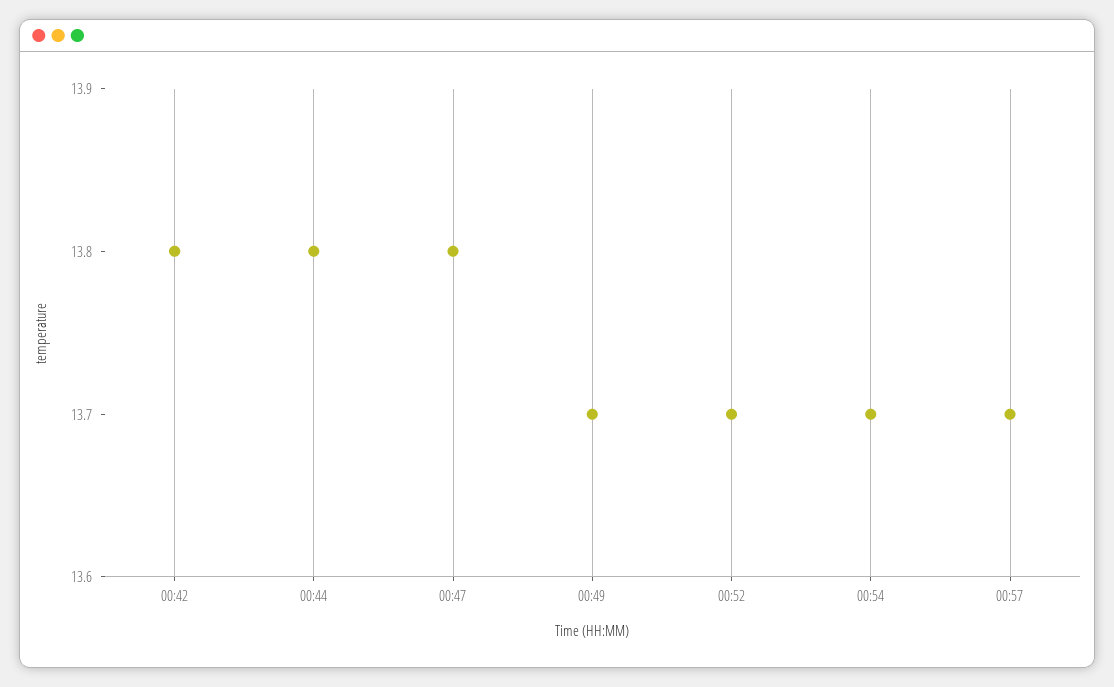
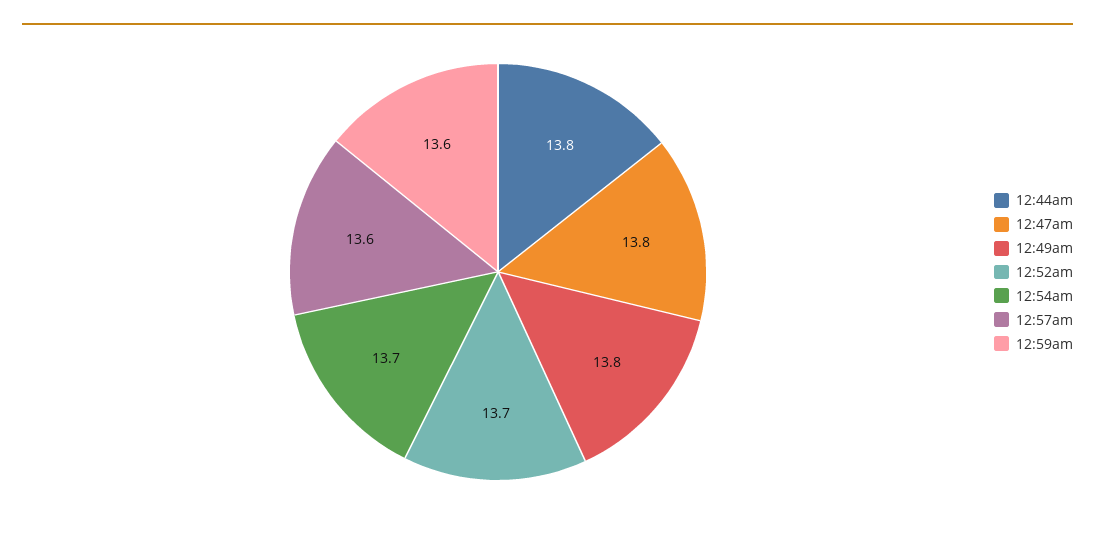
00:42: 13.8 -> none
00:49: 13.7 -> 13.8
00:57: 13.7 -> 13.6
12:59am: none -> 13.6

